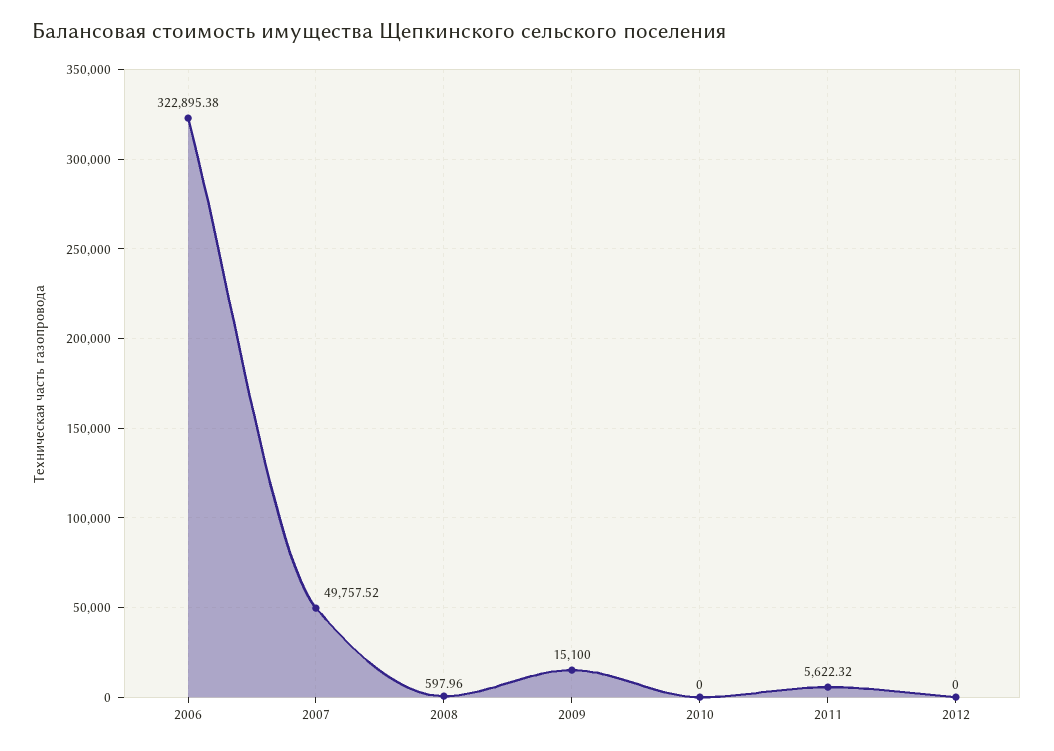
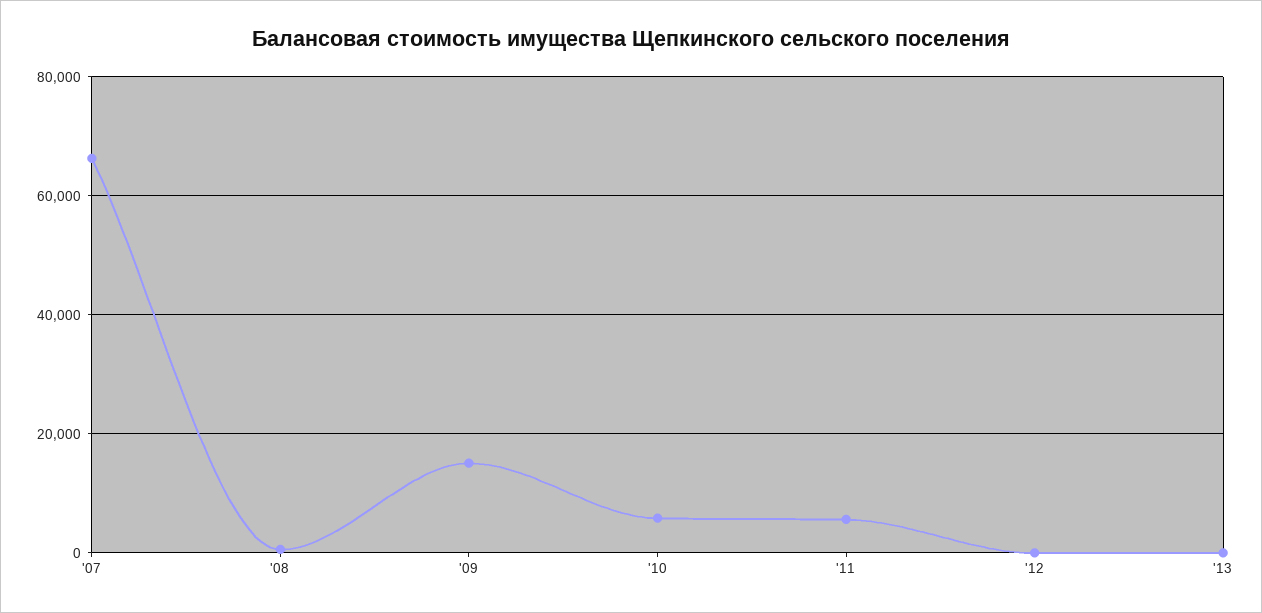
2006: 322895.38 -> none
2007: 49757.52 -> 66000
2010: 0 -> 6000
'13: none -> 0

